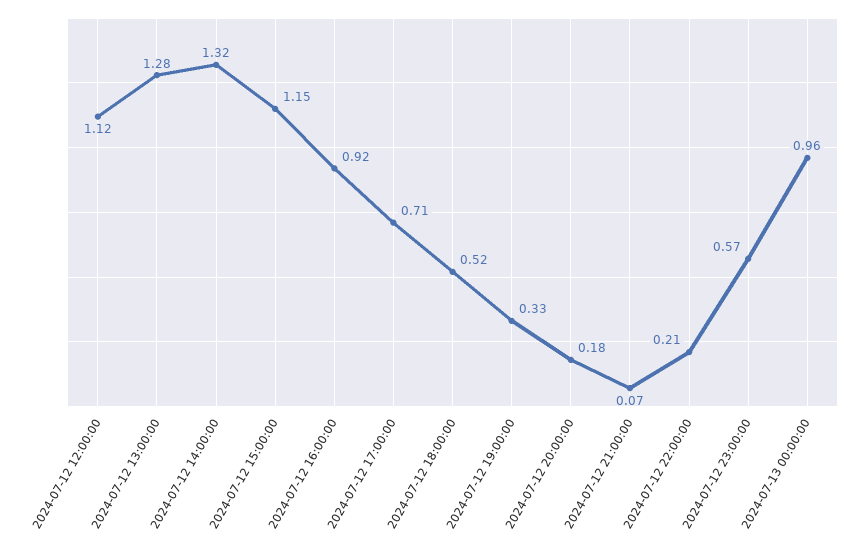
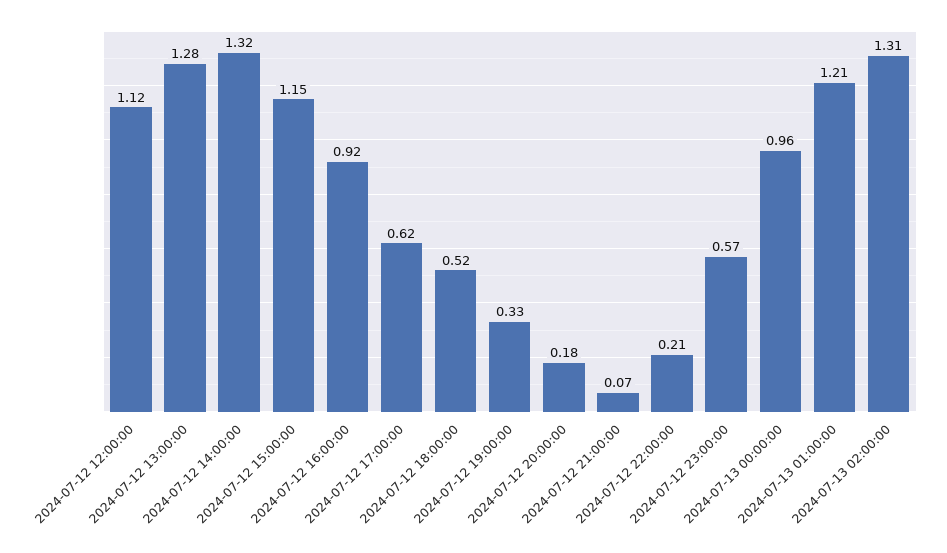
2024-07-12 17:00:00: 0.71 -> 0.62
2024-07-13 01:00:00: none -> 1.21
2024-07-13 02:00:00: none -> 1.31

